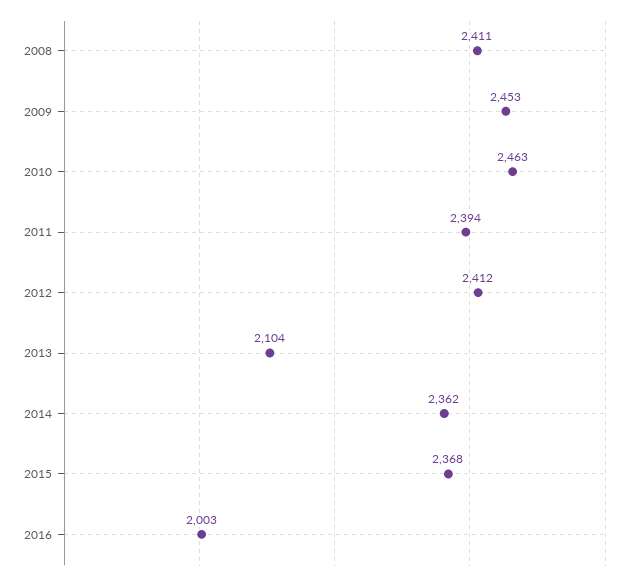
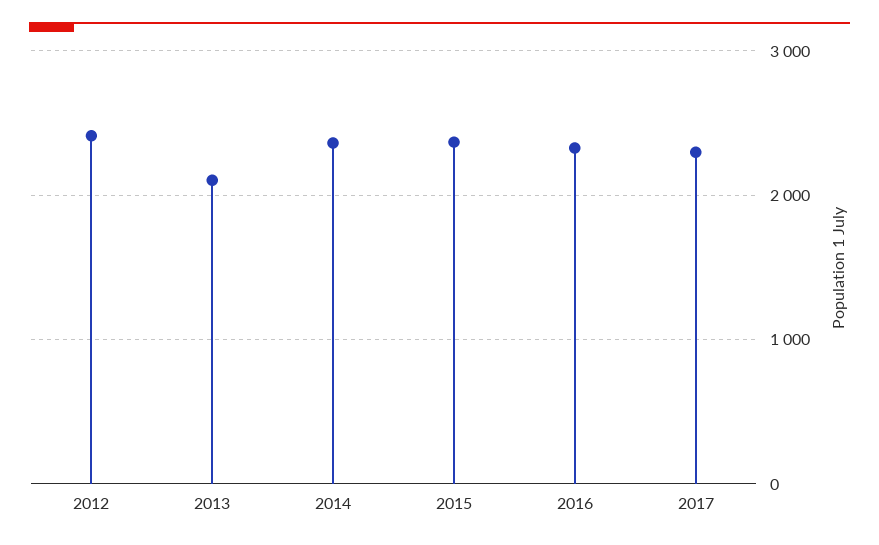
2008: 2411 -> none
2009: 2453 -> none
2010: 2463 -> none
2011: 2394 -> none
2016: 2003 -> 2300
2017: none -> 2300

